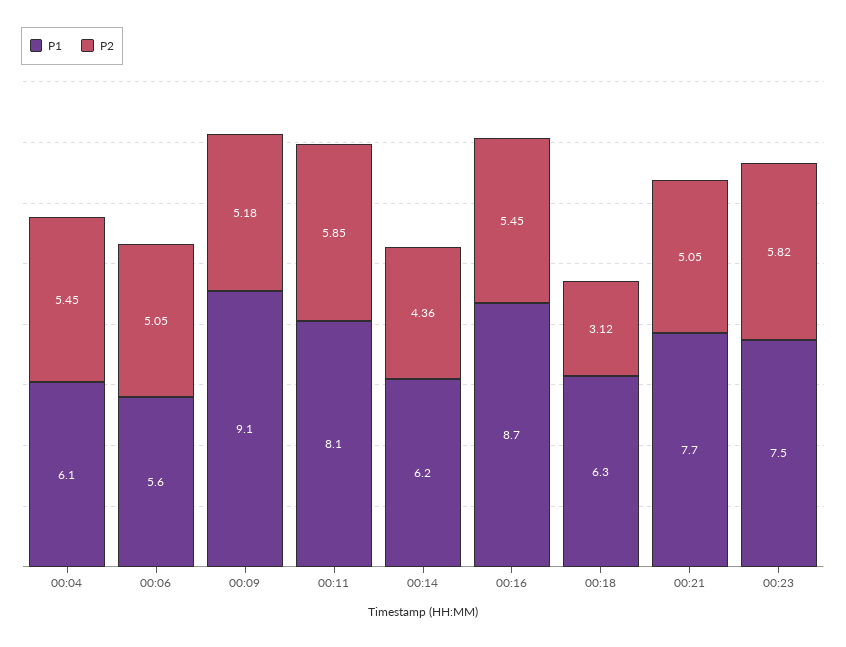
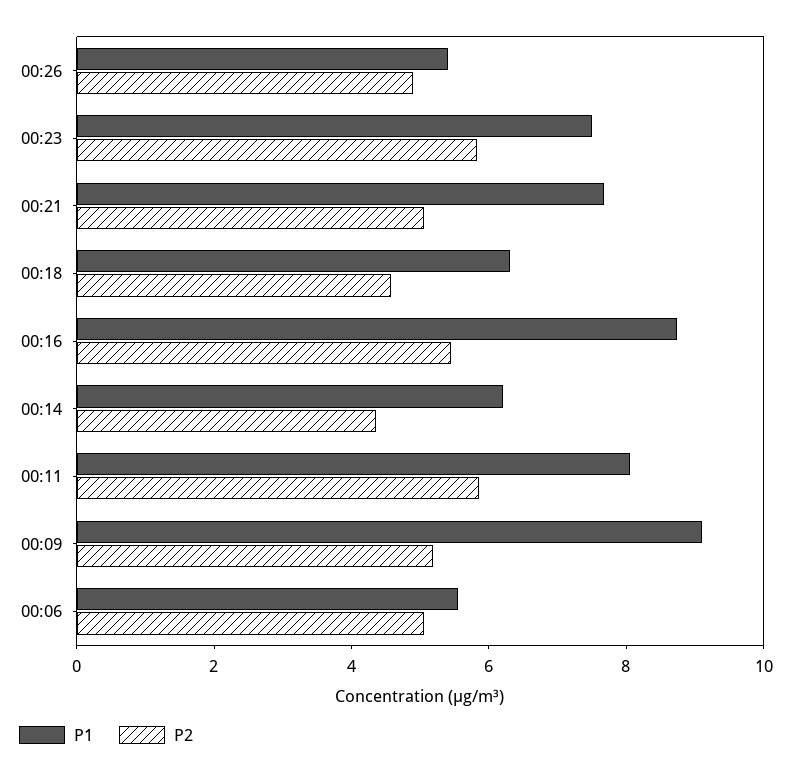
P1, 00:04: 6.1 -> none
P2, 00:04: 5.45 -> none
P2, 00:18: 3.12 -> 4.5
P1, 00:26: none -> 5.5
P2, 00:26: none -> 5

